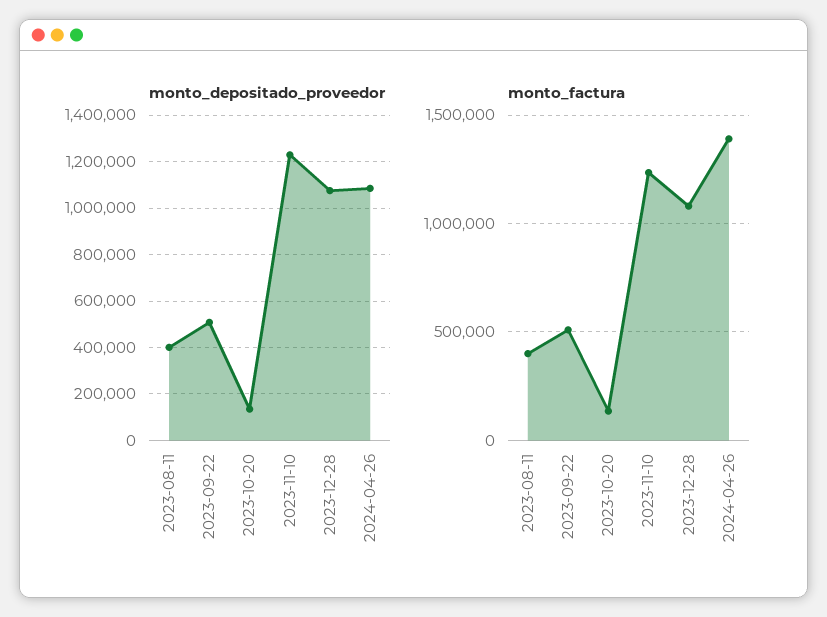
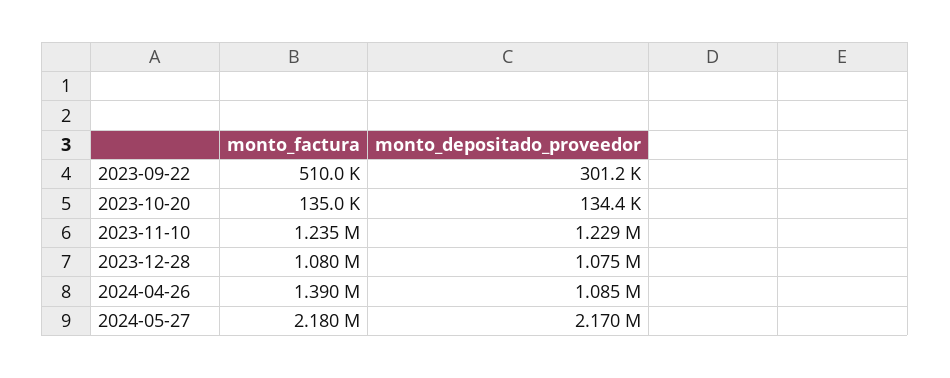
monto_depositado_proveedor, 2023-08-11: 400000 -> none
monto_depositado_proveedor, 2023-09-22: 500000 -> 301200
monto_factura, 2023-08-11: 400000 -> none
monto_factura, 2024-05-27: none -> 2180000
monto_depositado_proveedor, 2024-05-27: none -> 2170000

